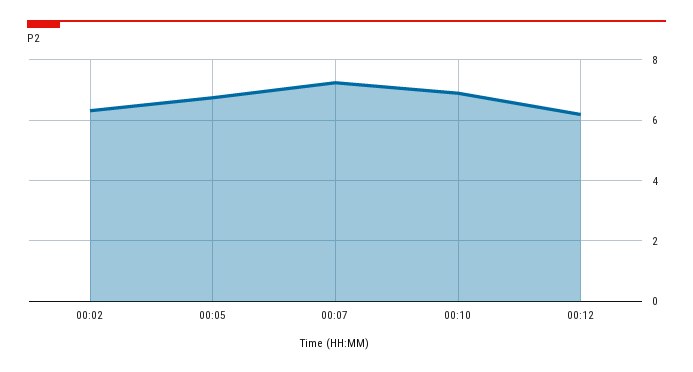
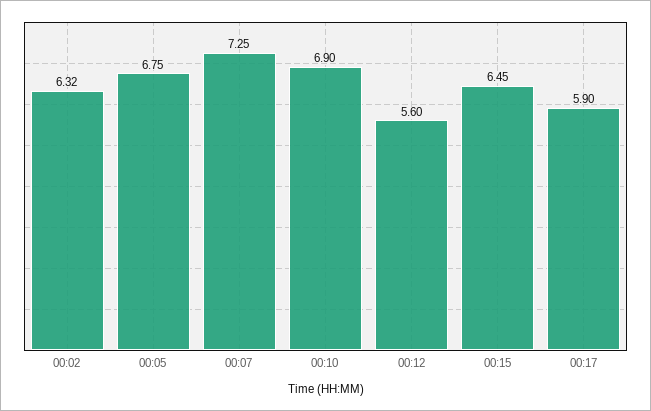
00:12: 6.2 -> 5.6
00:15: none -> 6.45
00:17: none -> 5.9

